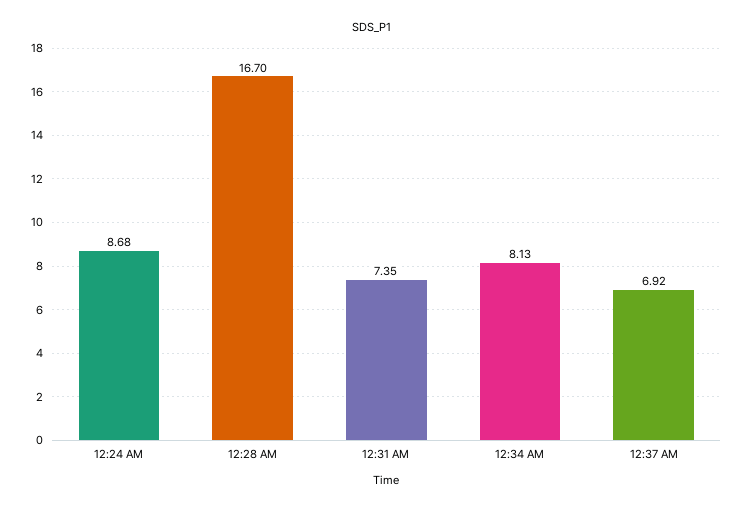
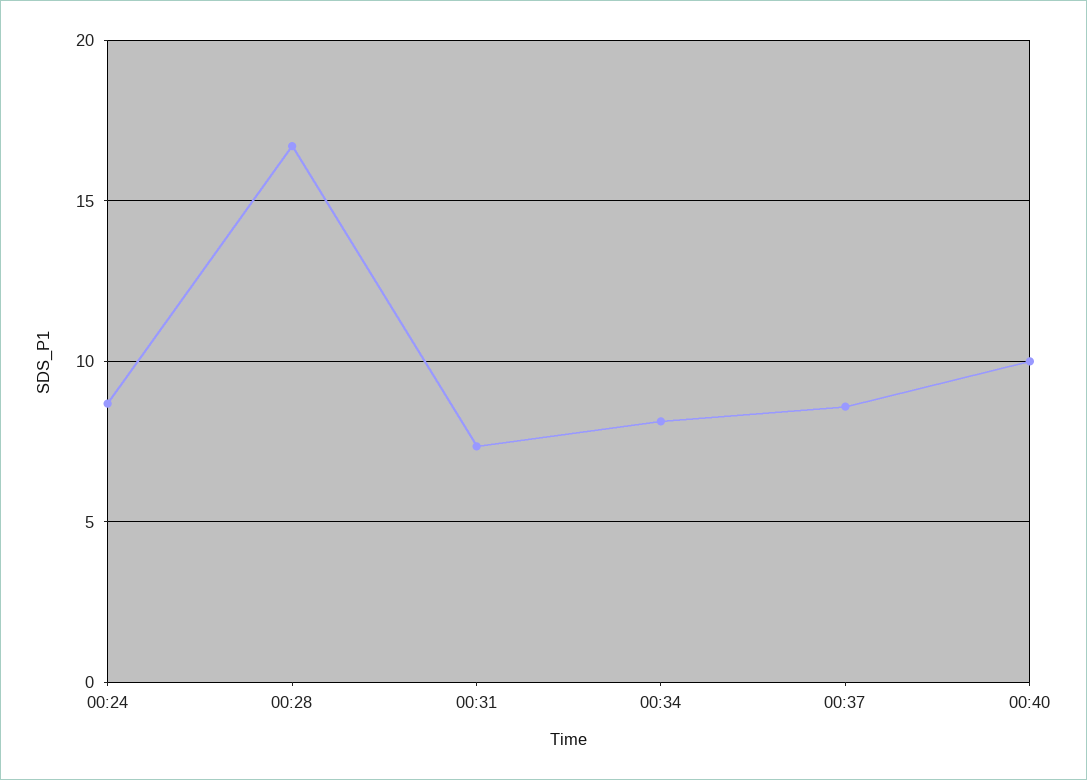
12:37 AM: 6.92 -> 8.5
00:40: none -> 10

